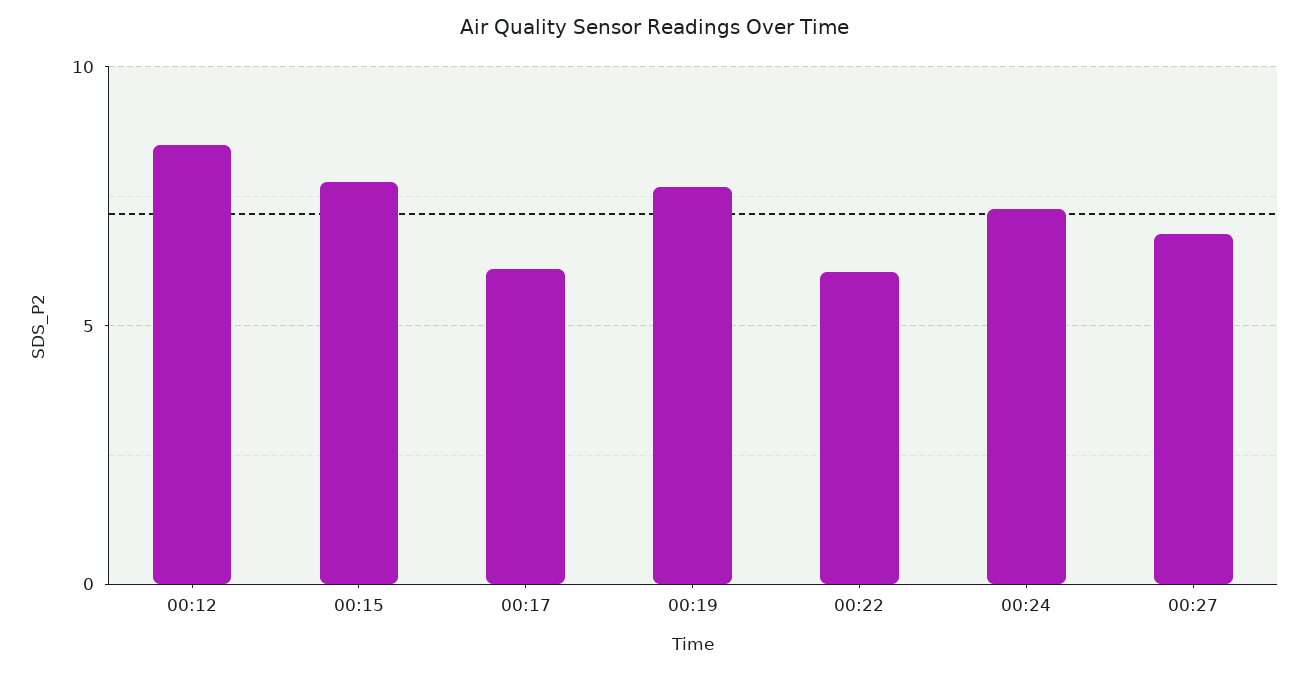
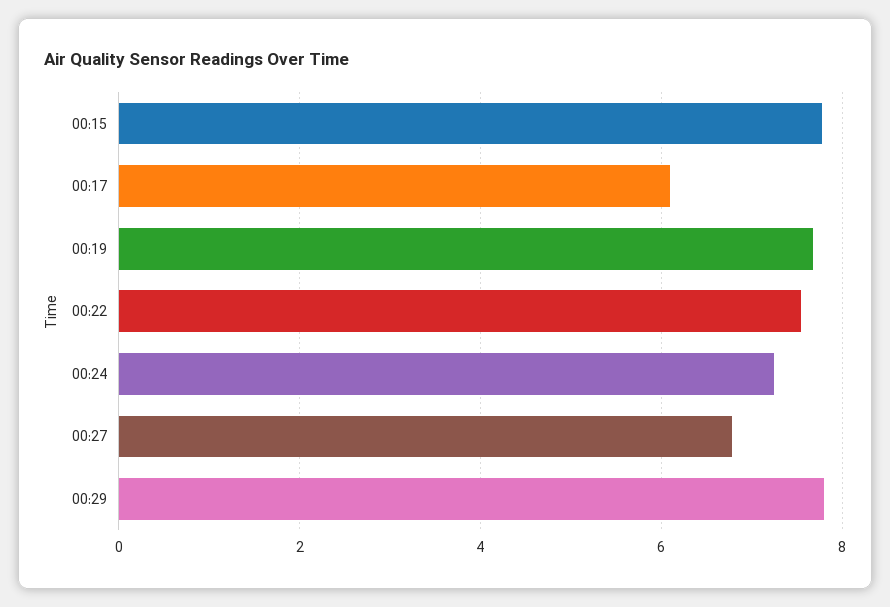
00:12: 8.5 -> none
00:22: 6 -> 7.6
00:29: none -> 7.8

